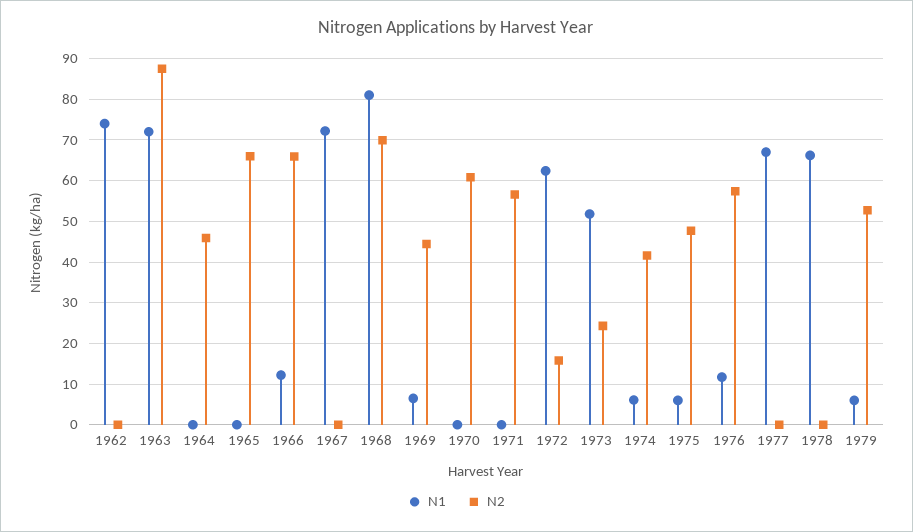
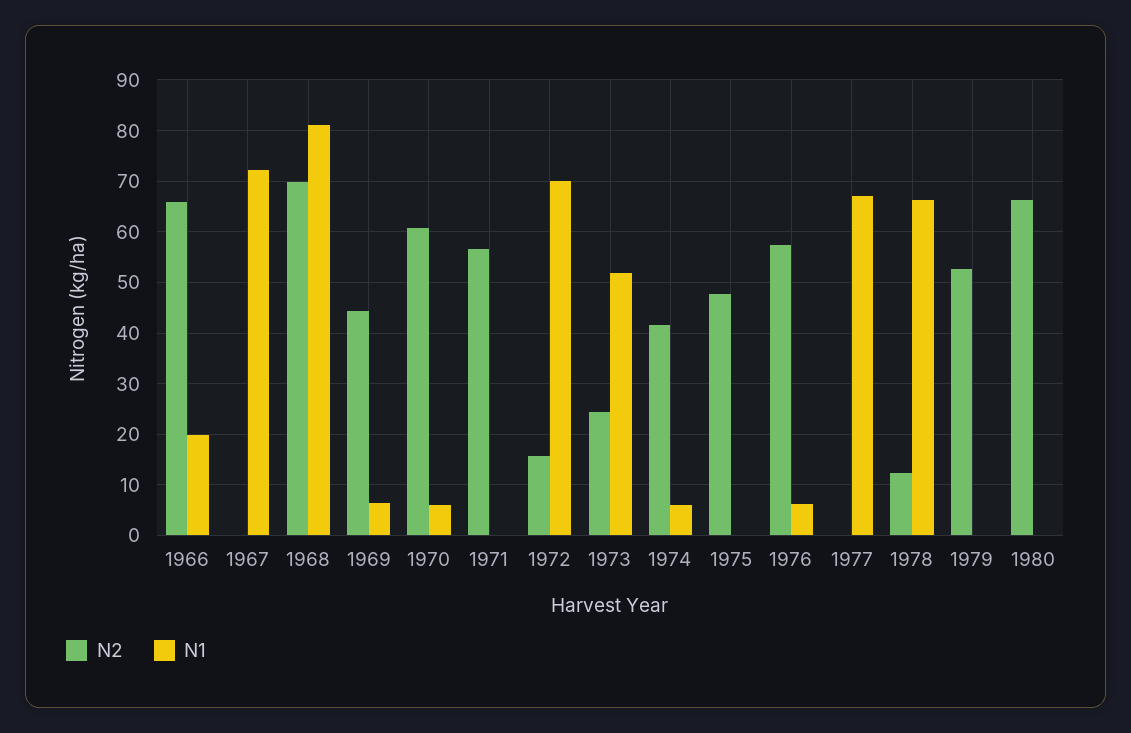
N1, 1962: 74 -> none
N2, 1962: 0 -> none
N1, 1963: 72 -> none
N2, 1963: 88 -> none
N1, 1964: 0 -> none
N2, 1964: 46 -> none
N1, 1965: 0 -> none
N2, 1965: 66 -> none
N1, 1966: 12 -> 20
N1, 1970: 0 -> 6
N1, 1972: 62 -> 70
N1, 1975: 6 -> 0
N1, 1976: 12 -> 6
N2, 1978: 0 -> 12
N1, 1979: 6 -> 0
N2, 1980: none -> 66
N1, 1980: none -> 0

